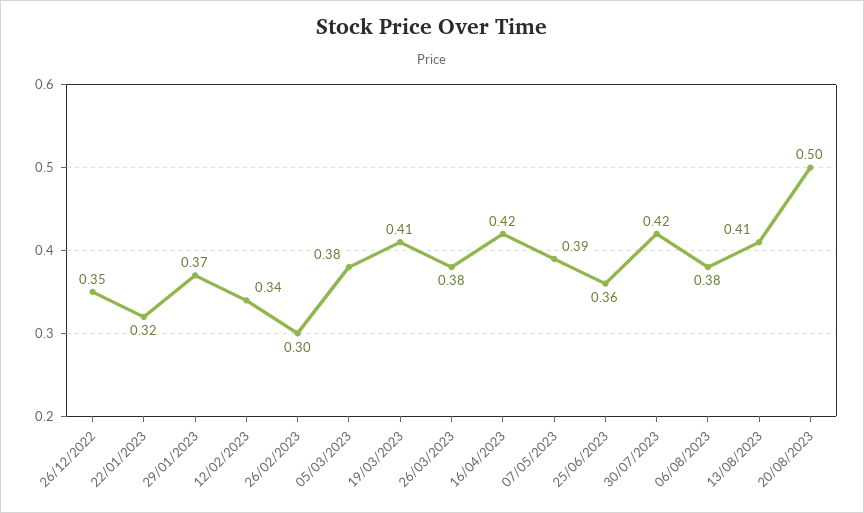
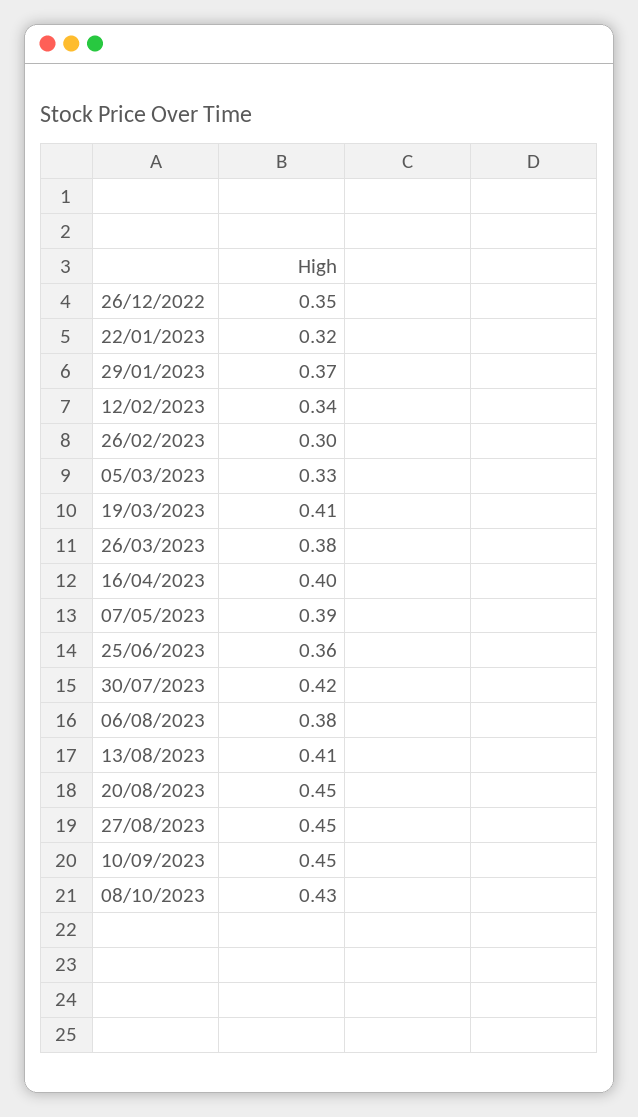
05/03/2023: 0.38 -> 0.33
16/04/2023: 0.42 -> 0.4
20/08/2023: 0.5 -> 0.45
27/08/2023: none -> 0.45
10/09/2023: none -> 0.45
08/10/2023: none -> 0.43

